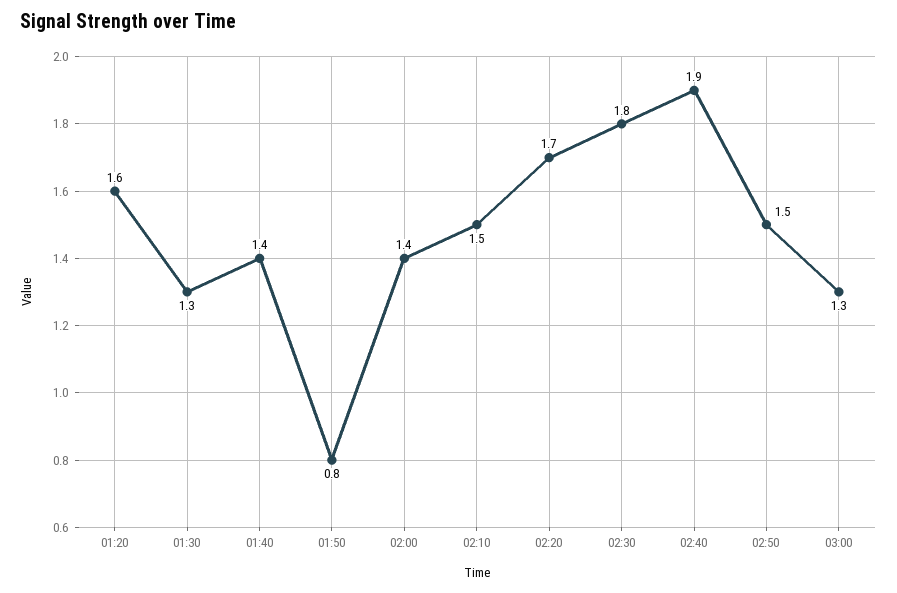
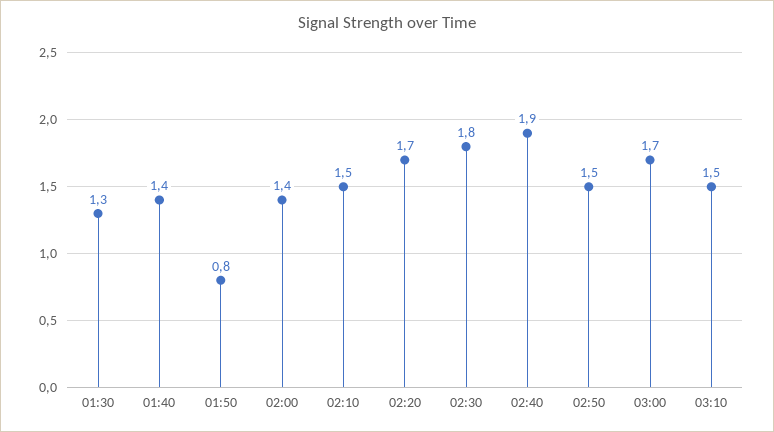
01:20: 1.6 -> none
03:00: 1.3 -> 1.7
03:10: none -> 1.5

